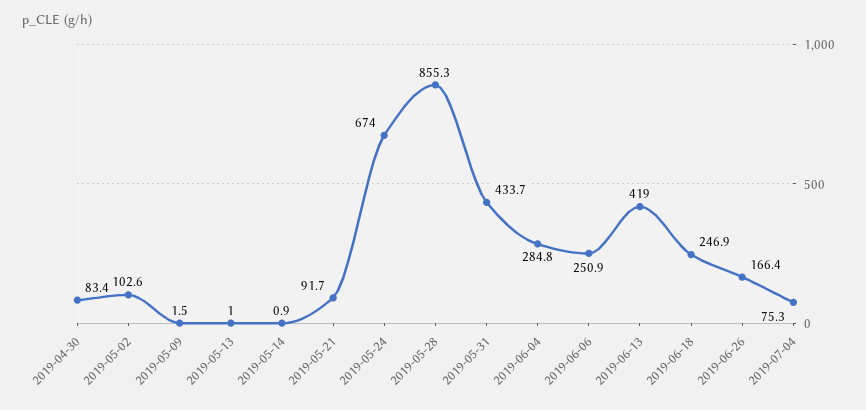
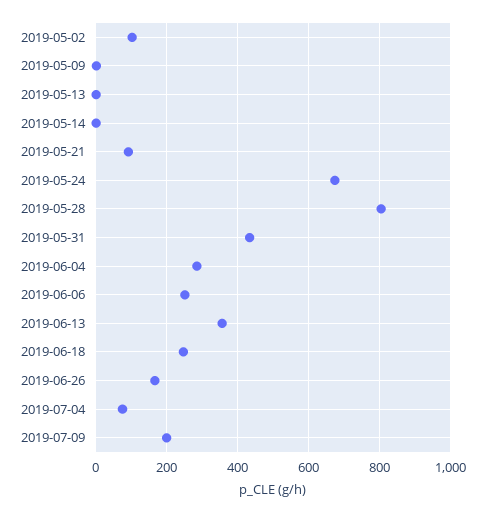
2019-04-30: 83.4 -> none
2019-05-28: 855.3 -> 800
2019-06-13: 419 -> 360
2019-07-09: none -> 200

